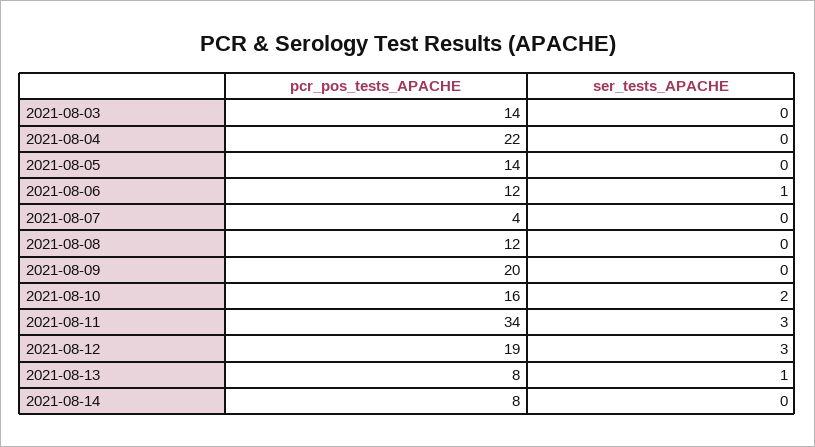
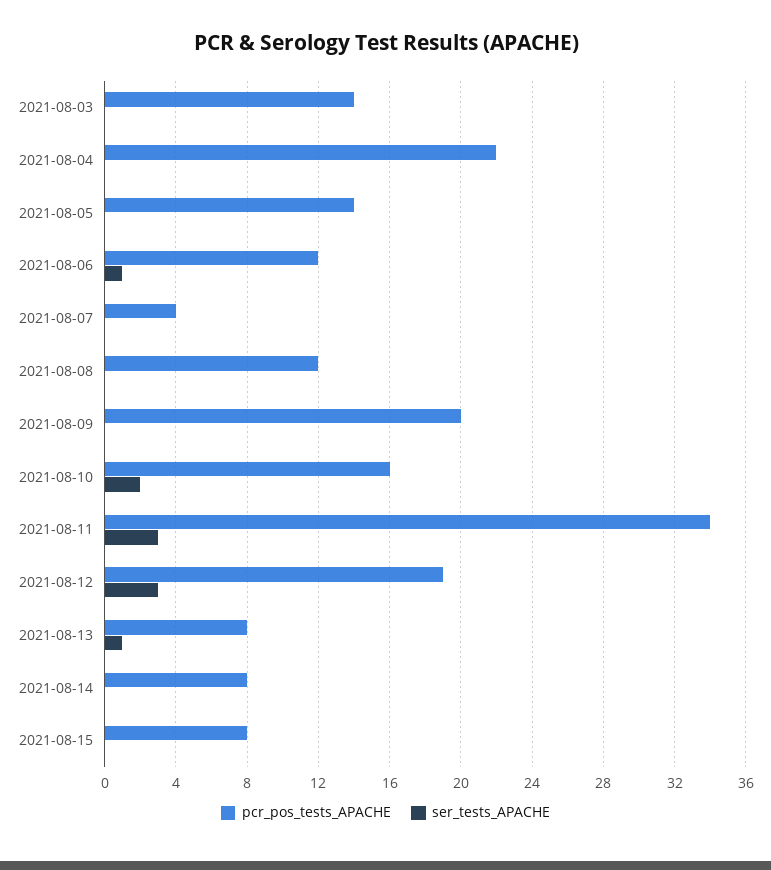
pcr_pos_tests_APACHE, 2021-08-15: none -> 8
ser_tests_APACHE, 2021-08-15: none -> 0

